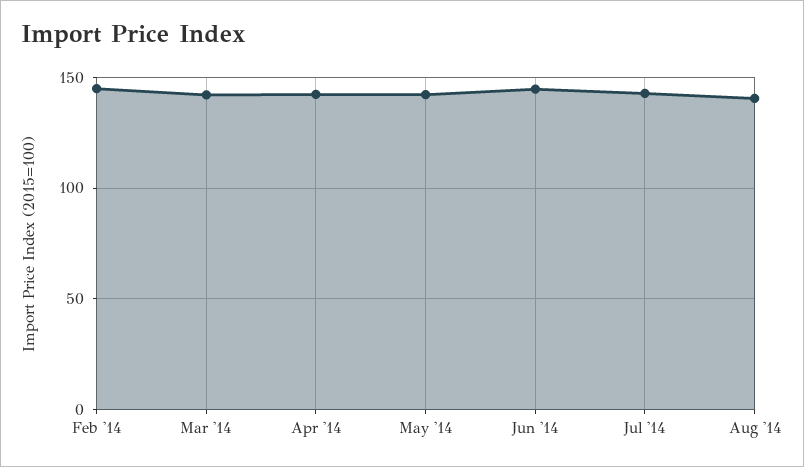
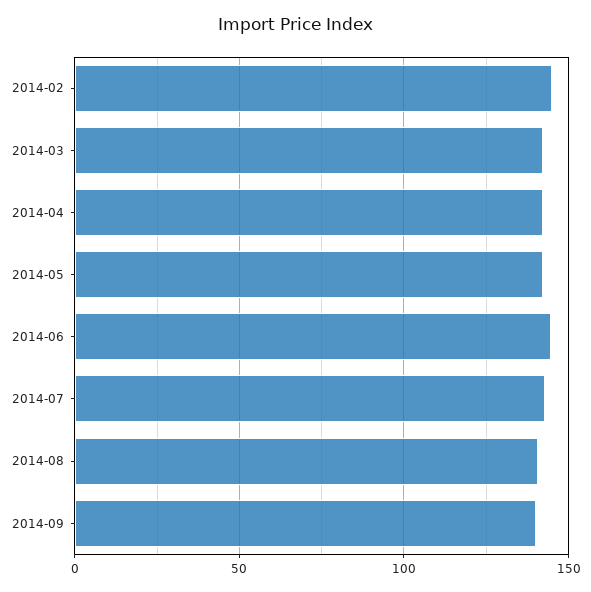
2014-09: none -> 140

